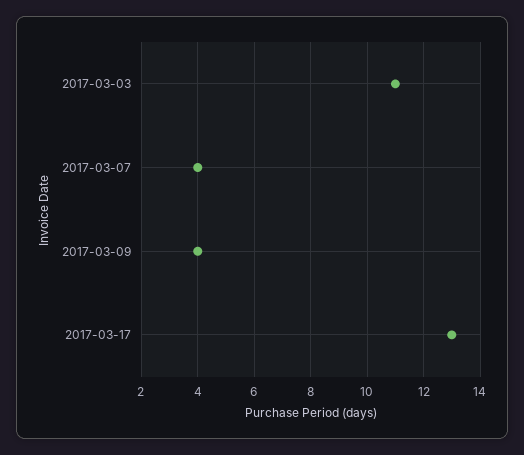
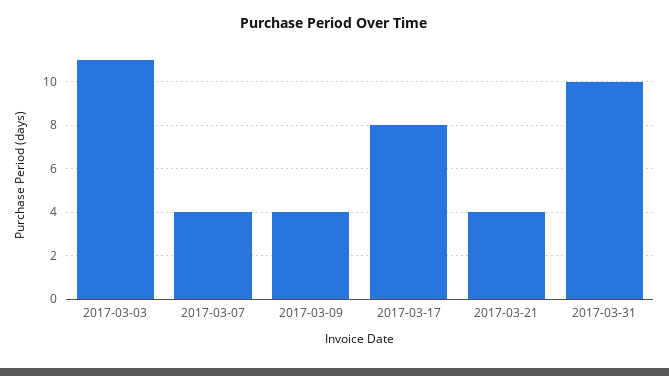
2017-03-17: 13 -> 8
2017-03-21: none -> 4
2017-03-31: none -> 10

